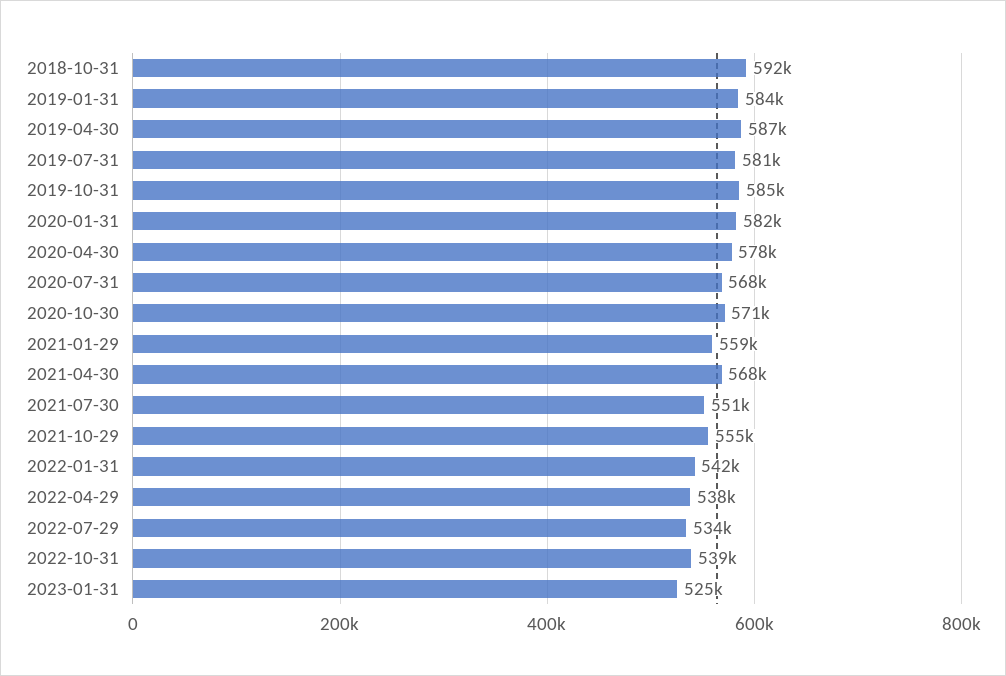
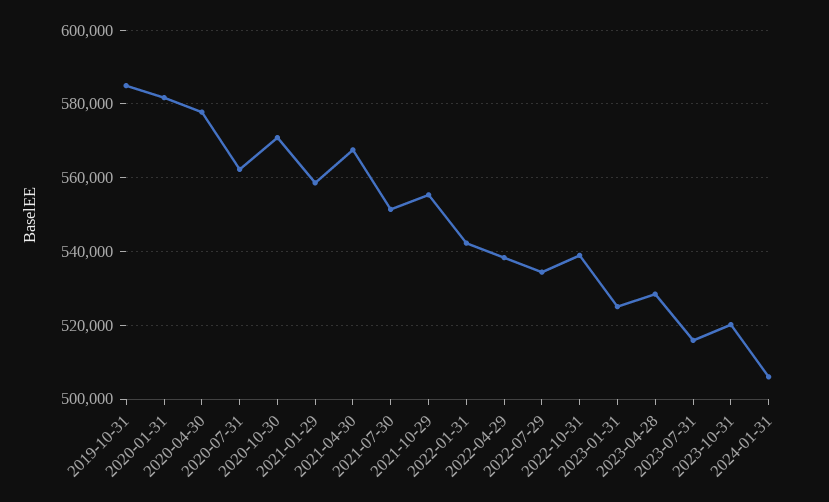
2018-10-31: 592000 -> none
2019-01-31: 584000 -> none
2019-04-30: 587000 -> none
2019-07-31: 581000 -> none
2020-07-31: 568000 -> 562000
2023-04-28: none -> 528000
2023-07-31: none -> 516000
2023-10-31: none -> 520000
2024-01-31: none -> 506000

